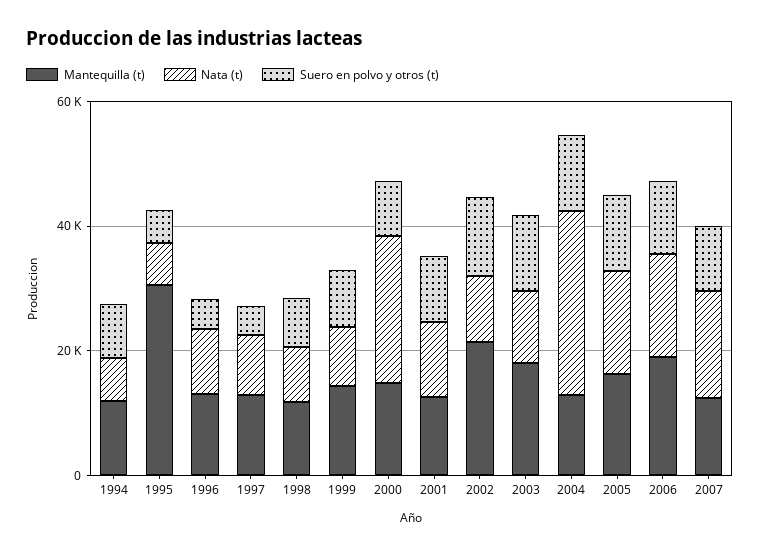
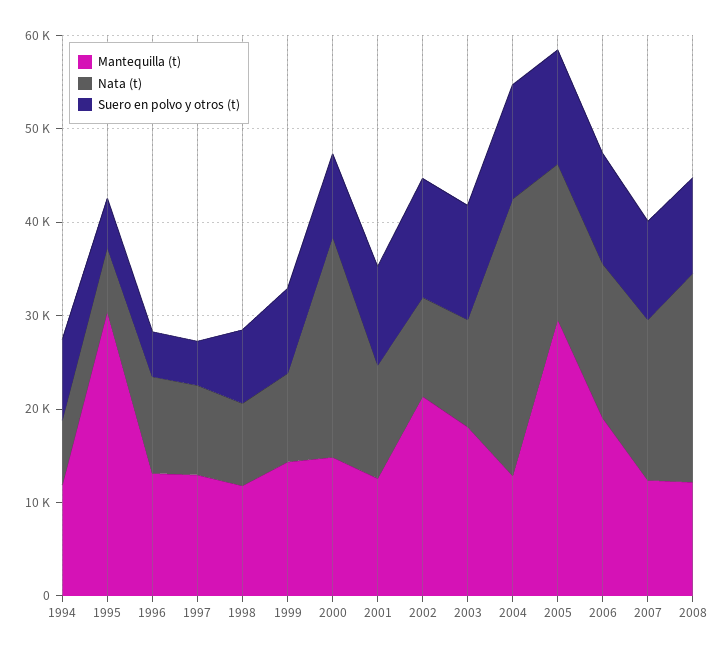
Mantequilla (t), 2005: 15000 -> 30000
Mantequilla (t), 2008: none -> 12000
Nata (t), 2008: none -> 22000
Suero en polvo y otros (t), 2008: none -> 10000

